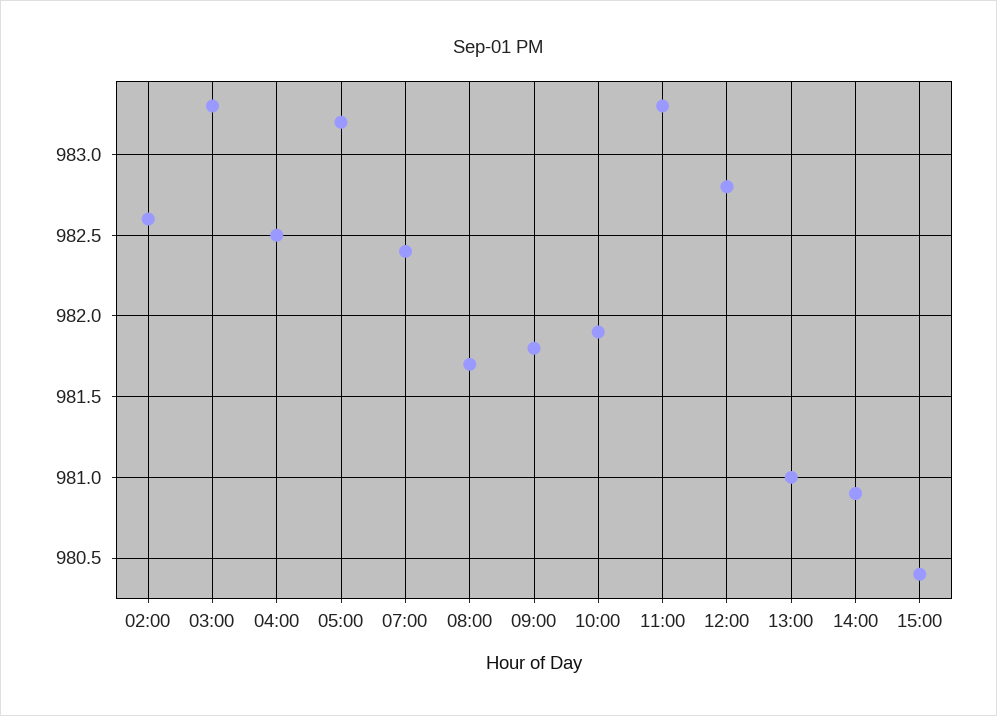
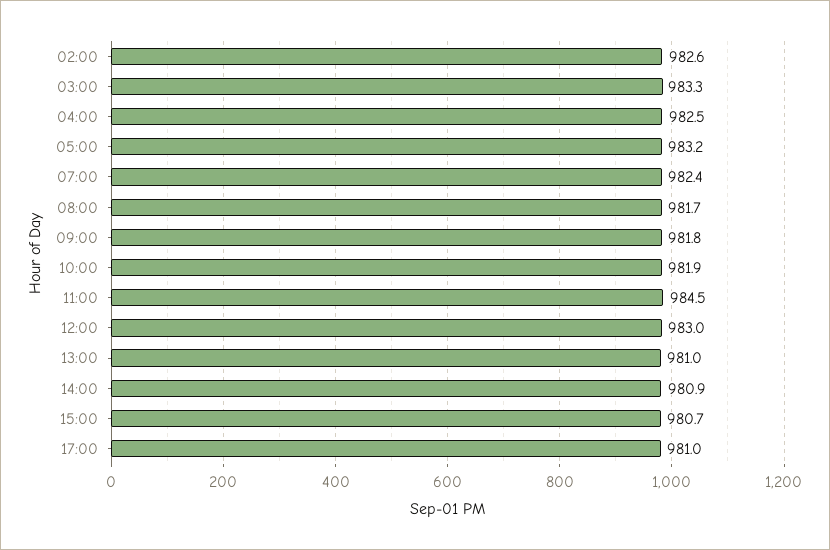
11:00: 983.3 -> 984.5
12:00: 982.8 -> 983
15:00: 980.4 -> 980.7
17:00: none -> 981

